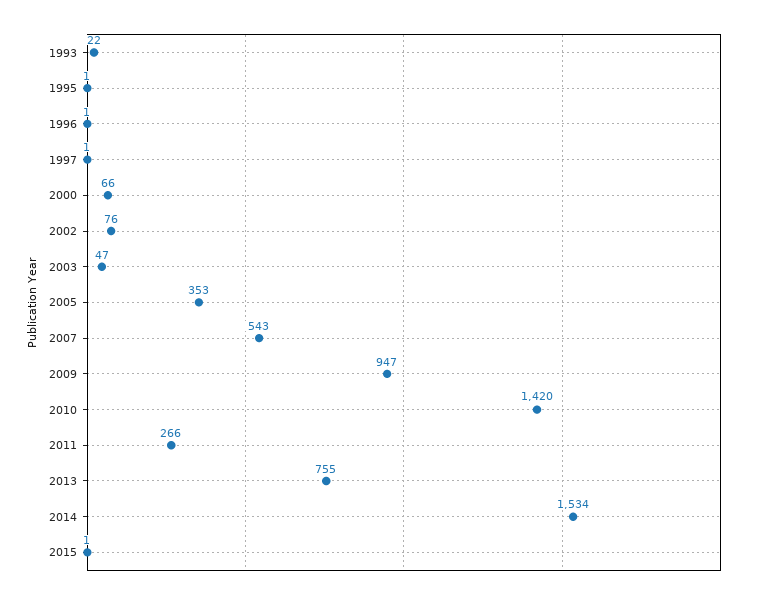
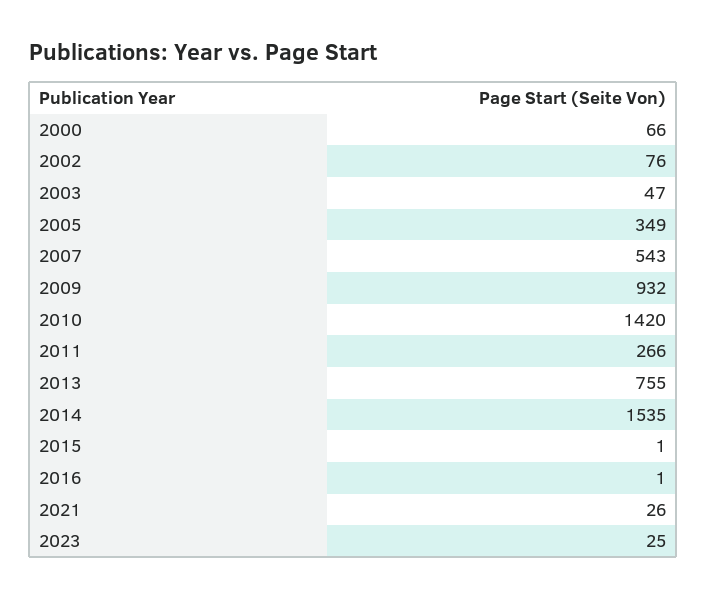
1993: 22 -> none
1995: 1 -> none
1996: 1 -> none
1997: 1 -> none
2005: 353 -> 349
2009: 947 -> 932
2014: 1534 -> 1535
2016: none -> 1
2021: none -> 26
2023: none -> 25

